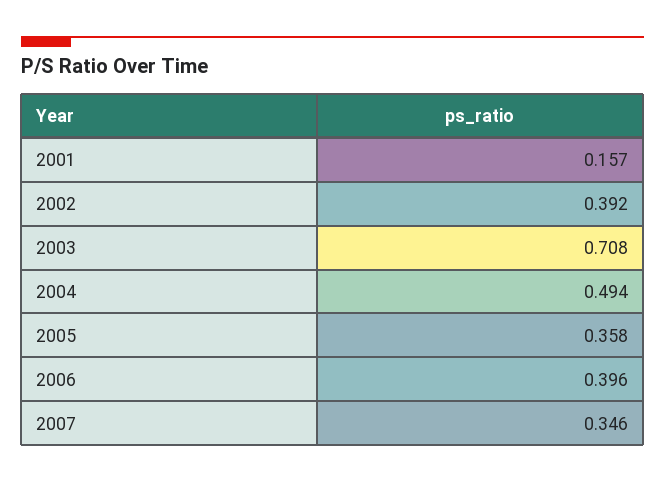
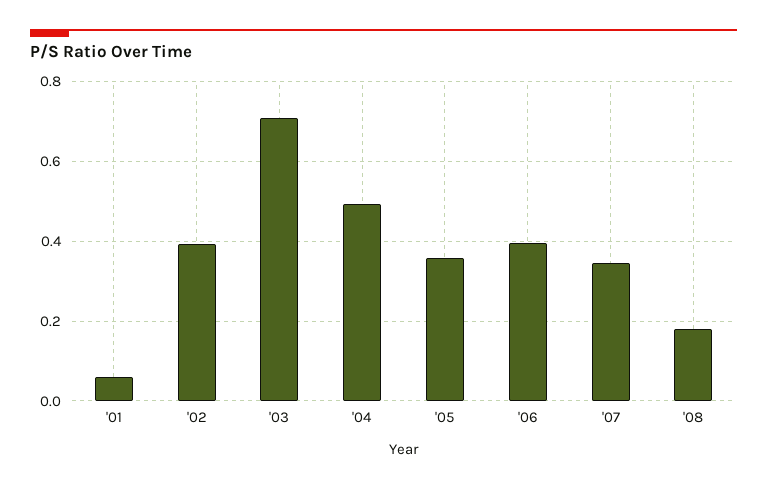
2001: 0.157 -> 0.06
'08: none -> 0.18

